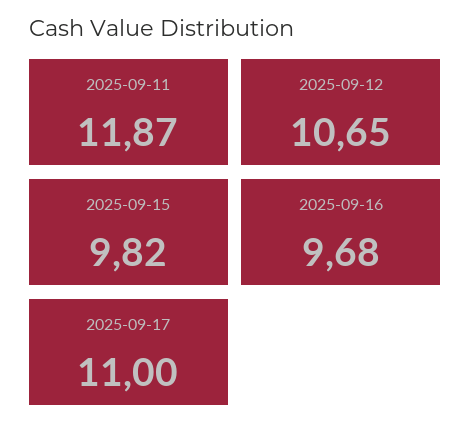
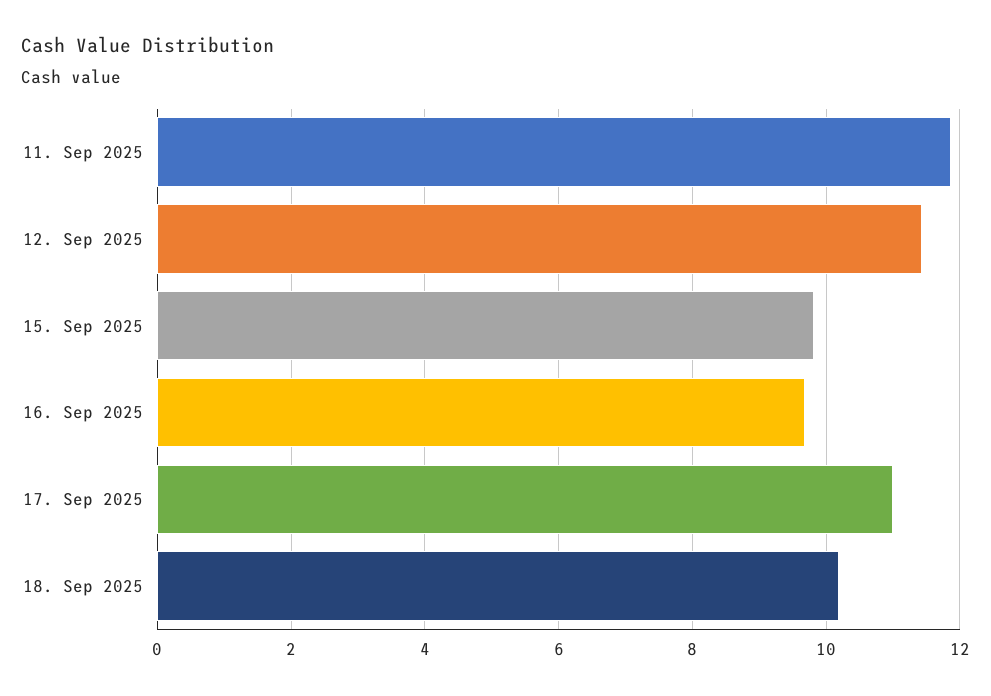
2025-09-12: 10.65 -> 11.4
18. Sep 2025: none -> 10.2

